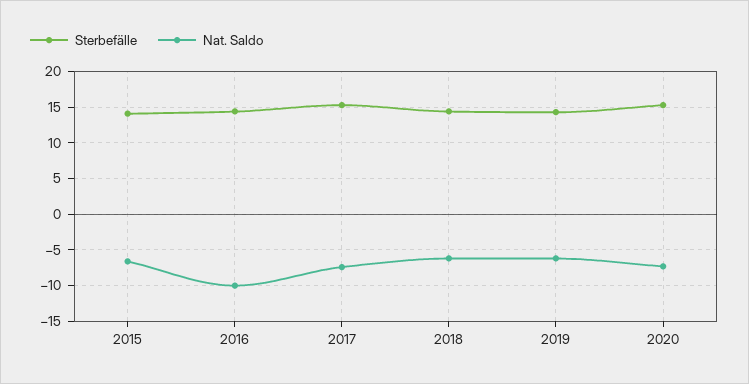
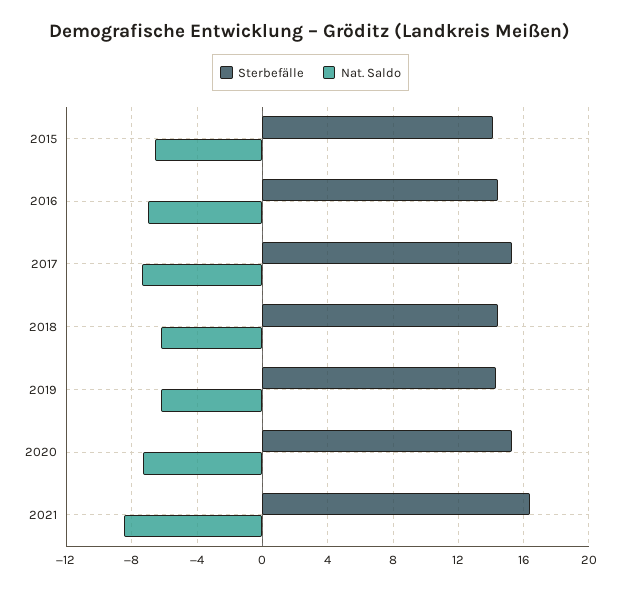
Nat. Saldo, 2016: -10 -> -7
Sterbefälle, 2021: none -> 16.5
Nat. Saldo, 2021: none -> -8.5

